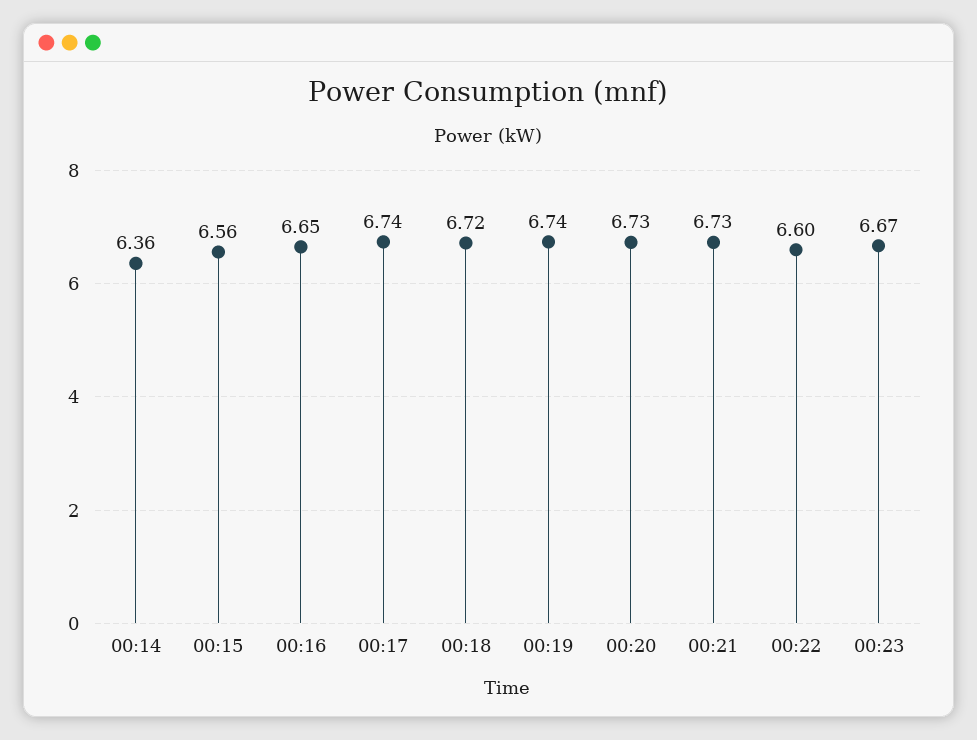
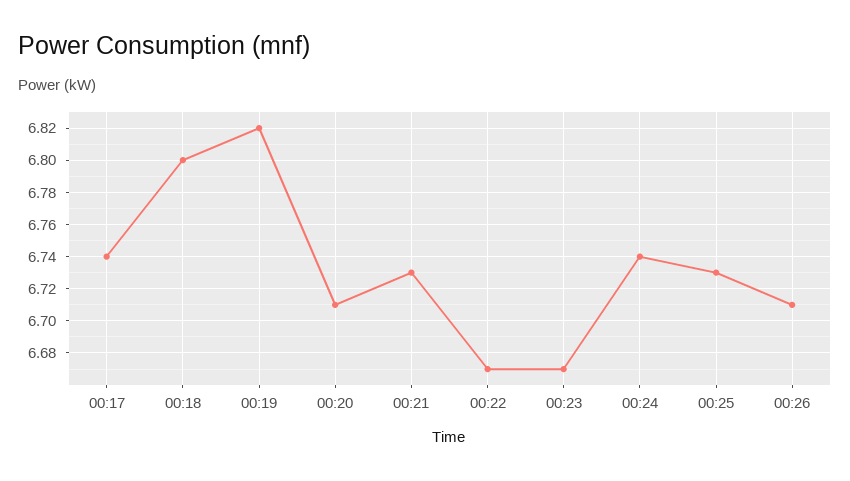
00:14: 6.36 -> none
00:15: 6.56 -> none
00:16: 6.65 -> none
00:18: 6.72 -> 6.8
00:19: 6.74 -> 6.82
00:20: 6.73 -> 6.71
00:22: 6.6 -> 6.67
00:24: none -> 6.74
00:25: none -> 6.73
00:26: none -> 6.71

